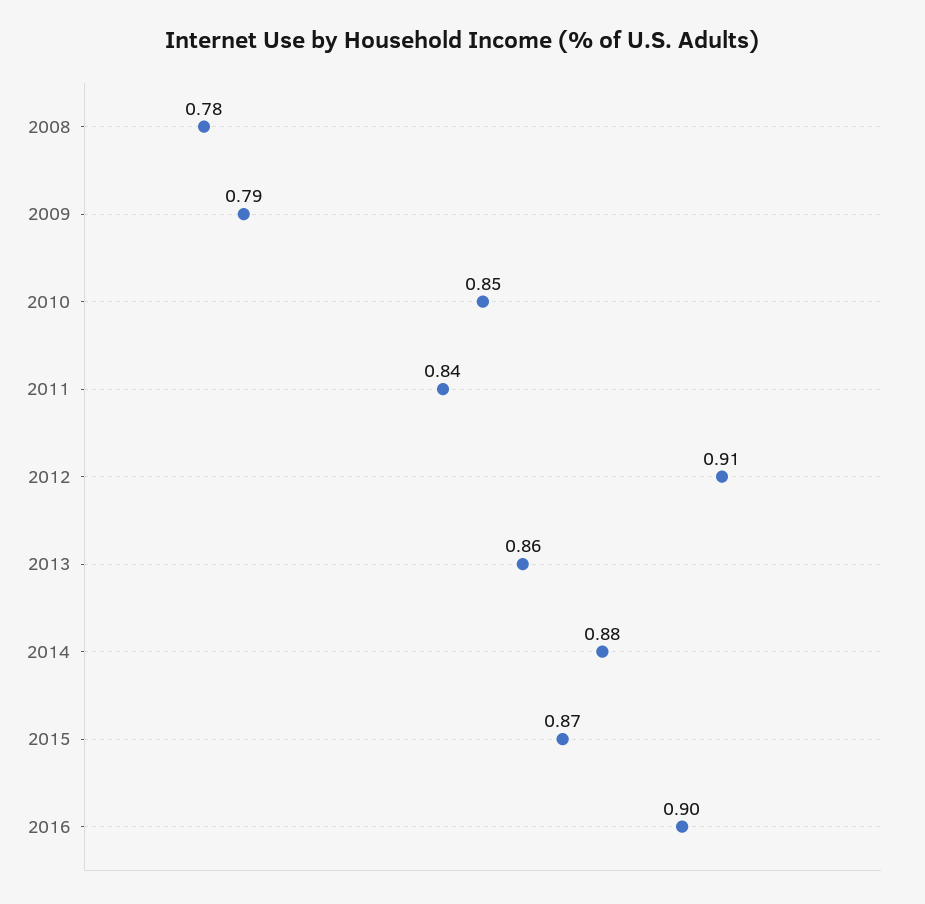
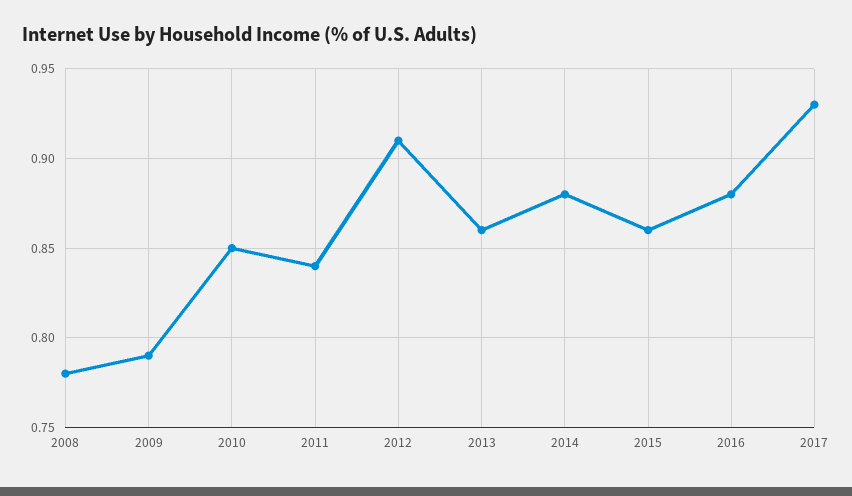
2015: 0.87 -> 0.86
2016: 0.9 -> 0.88
2017: none -> 0.93

